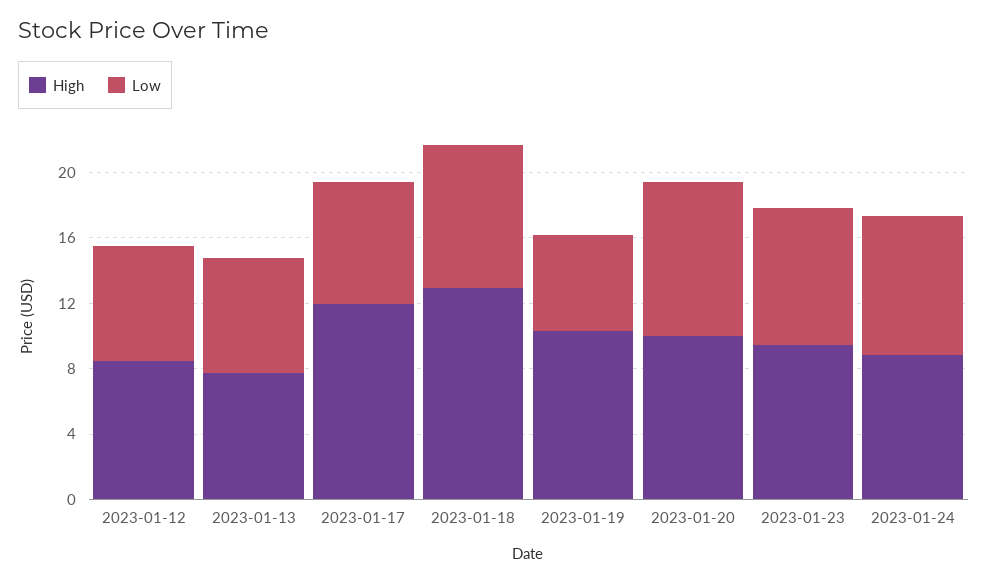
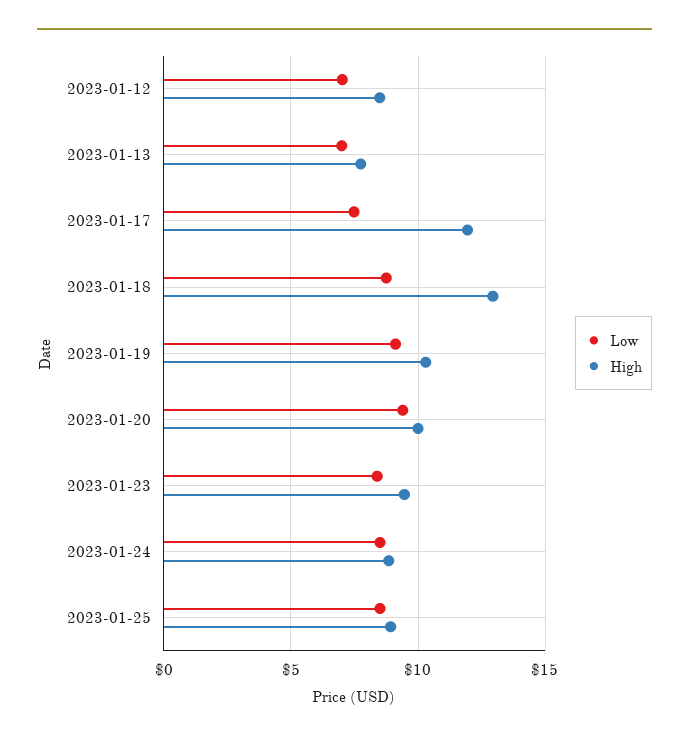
Low, 2023-01-19: 6 -> 9
Low, 2023-01-25: none -> 8.5
High, 2023-01-25: none -> 9

